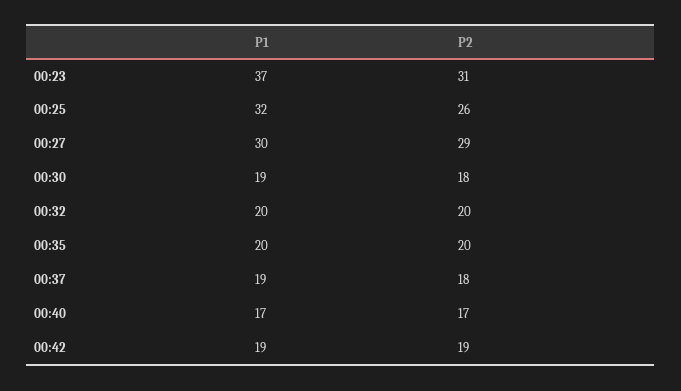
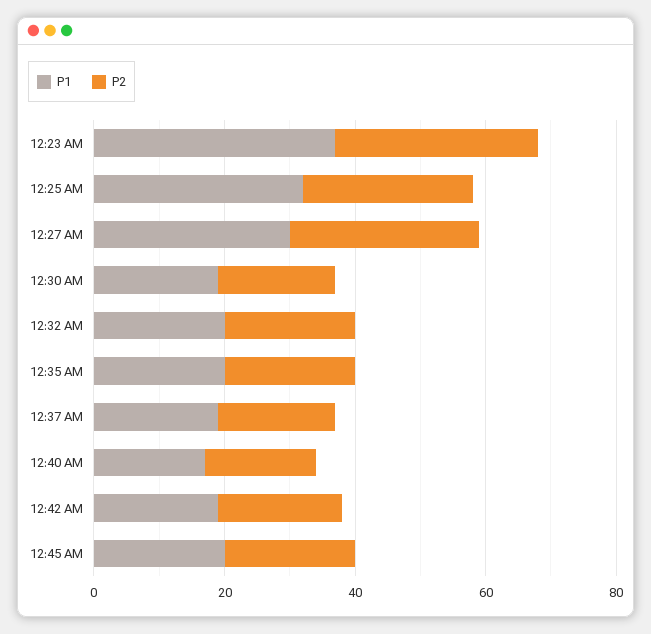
P1, 12:45 AM: none -> 20
P2, 12:45 AM: none -> 20

